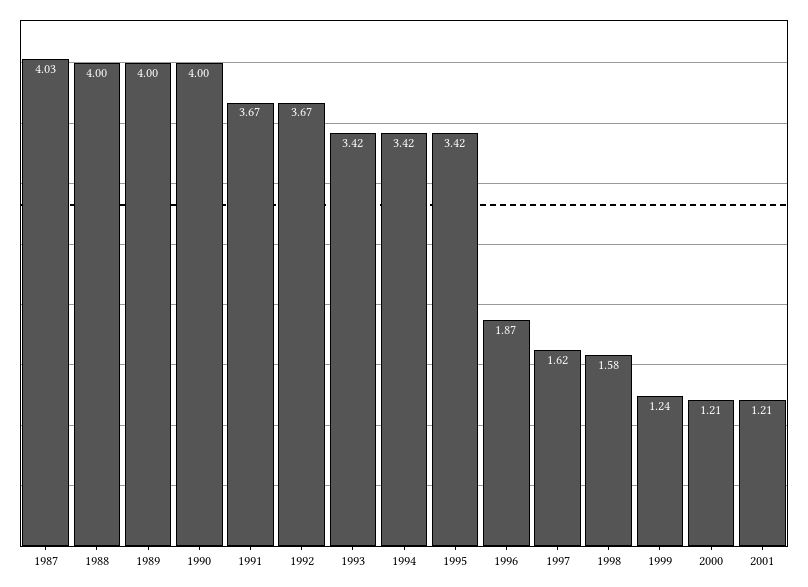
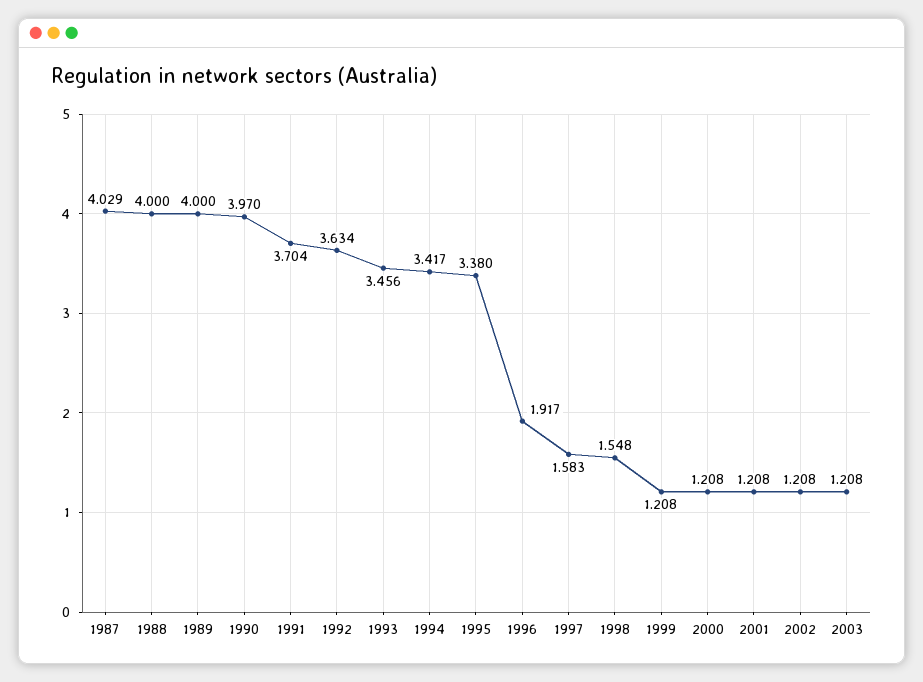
1990: 4 -> 3.97
1991: 3.67 -> 3.704
1992: 3.67 -> 3.634
1993: 3.42 -> 3.456
1995: 3.42 -> 3.38
1996: 1.87 -> 1.917
1997: 1.62 -> 1.583
1998: 1.58 -> 1.548
1999: 1.24 -> 1.208
2002: none -> 1.208
2003: none -> 1.208

